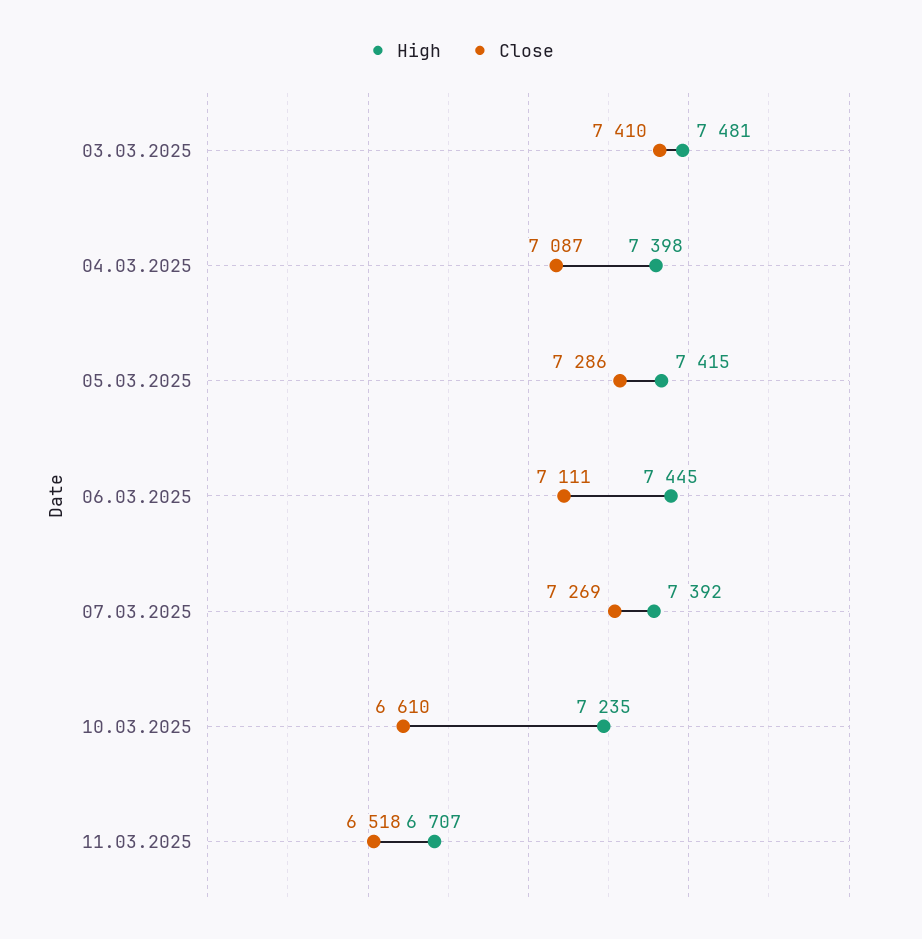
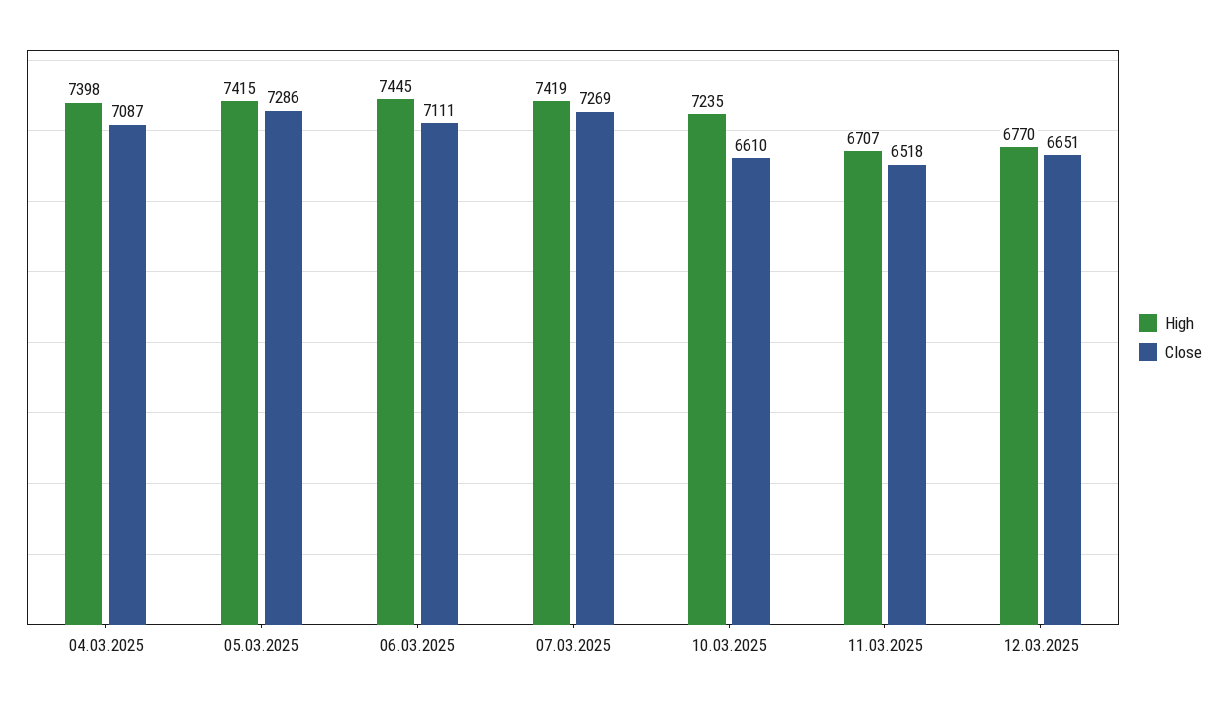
High, 03.03.2025: 7481 -> none
Close, 03.03.2025: 7410 -> none
High, 07.03.2025: 7392 -> 7419
High, 12.03.2025: none -> 6770
Close, 12.03.2025: none -> 6651

